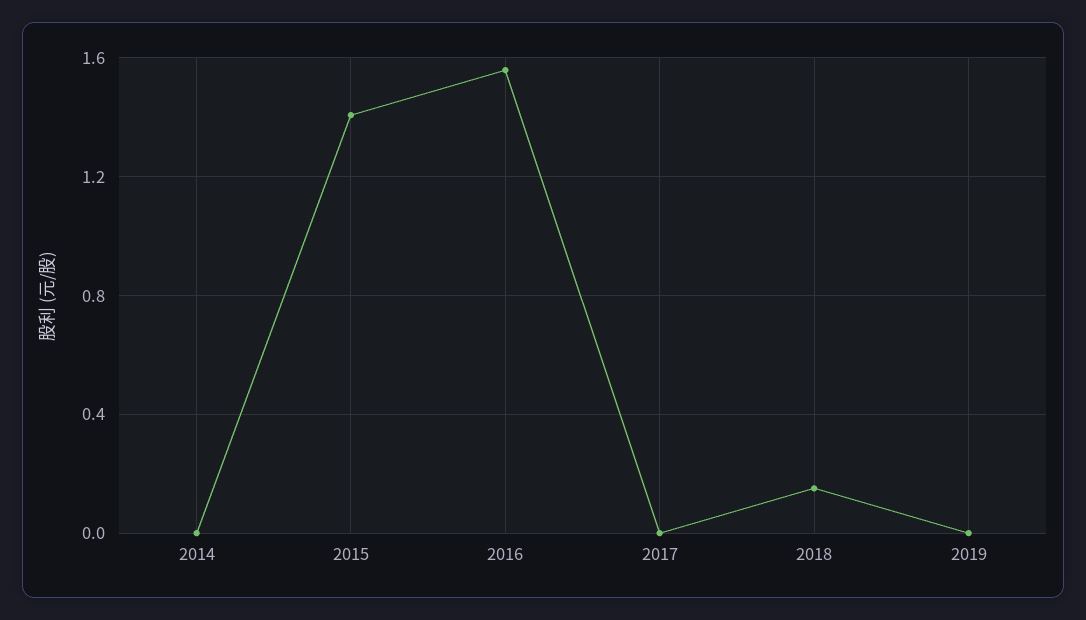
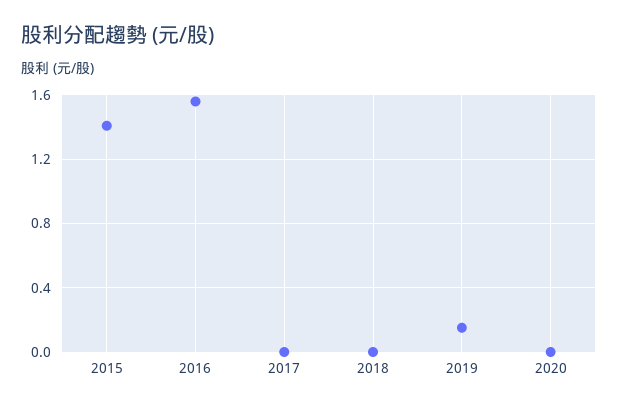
2014: 0 -> none
2018: 0.15 -> 0
2019: 0 -> 0.15
2020: none -> 0

